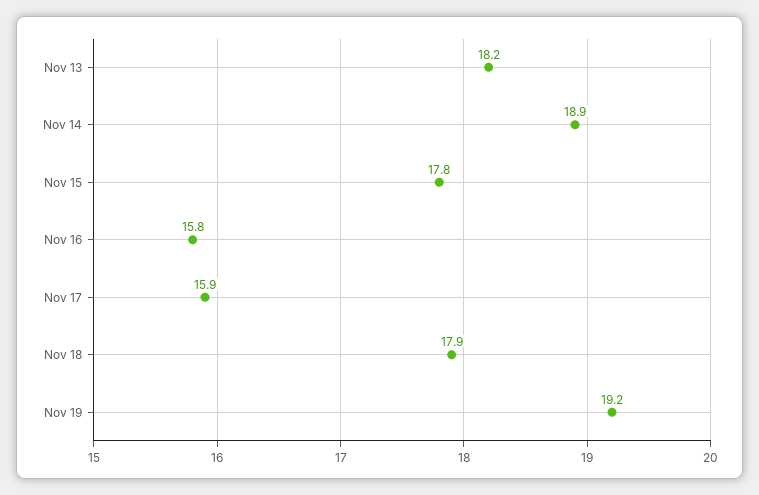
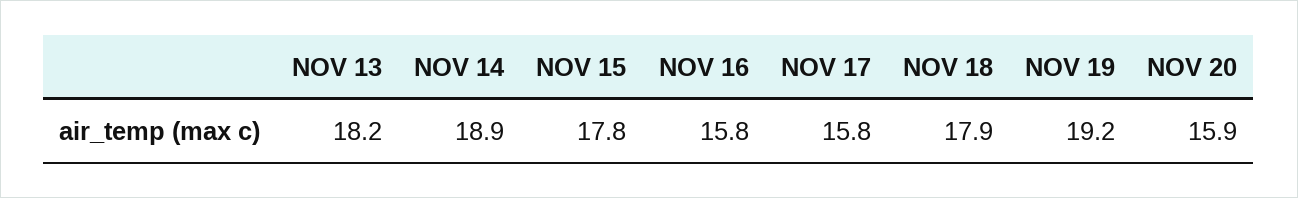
Nov 17: 15.9 -> 15.8
NOV 20: none -> 15.9

